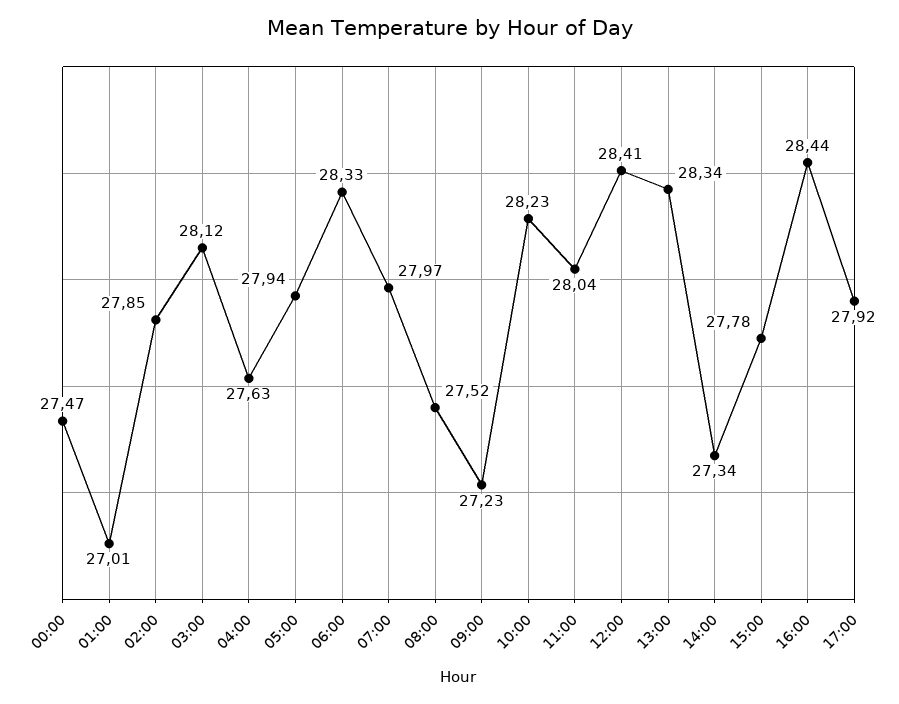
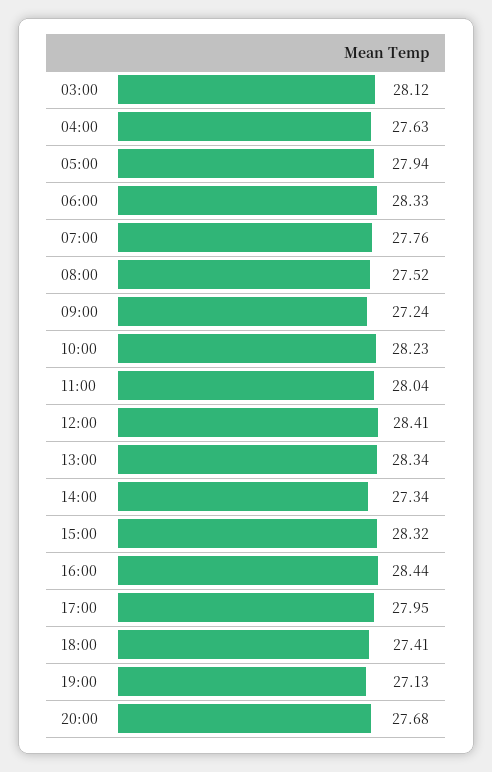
00:00: 27.47 -> none
01:00: 27.01 -> none
02:00: 27.85 -> none
07:00: 27.97 -> 27.76
09:00: 27.23 -> 27.24
15:00: 27.78 -> 28.32
17:00: 27.92 -> 27.95
18:00: none -> 27.41
19:00: none -> 27.13
20:00: none -> 27.68

